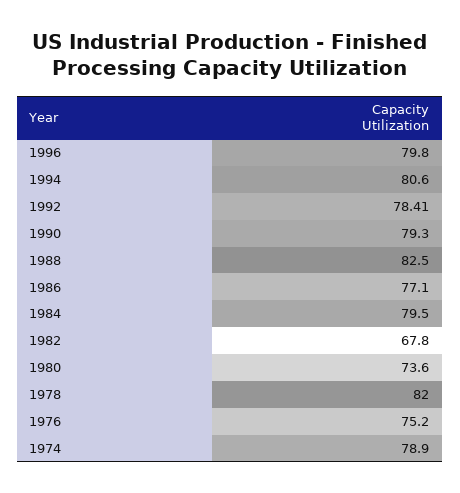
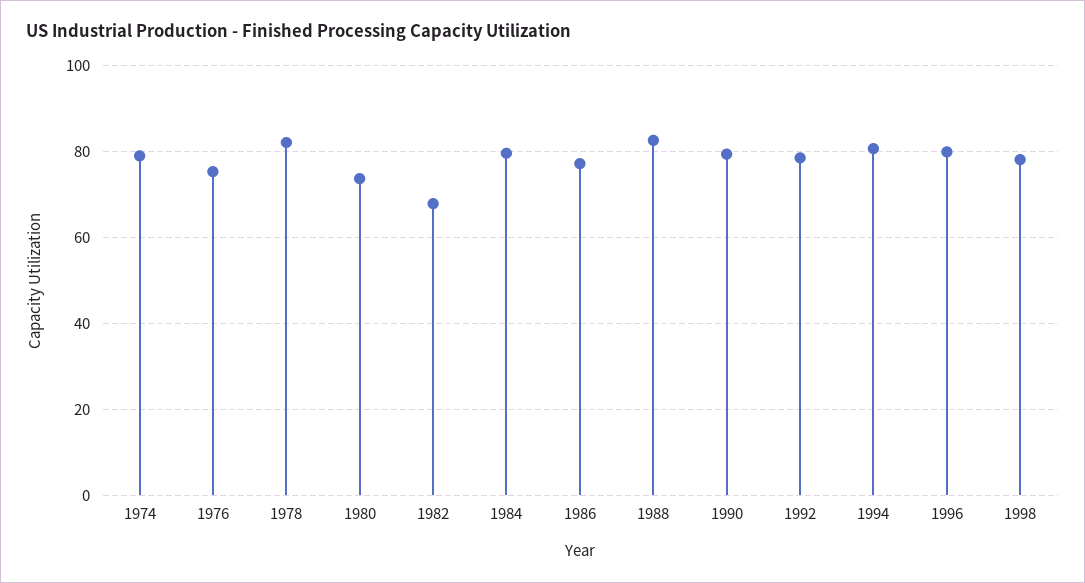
1998: none -> 78

